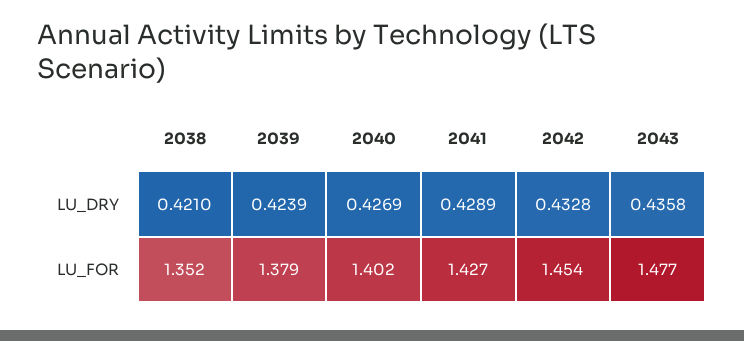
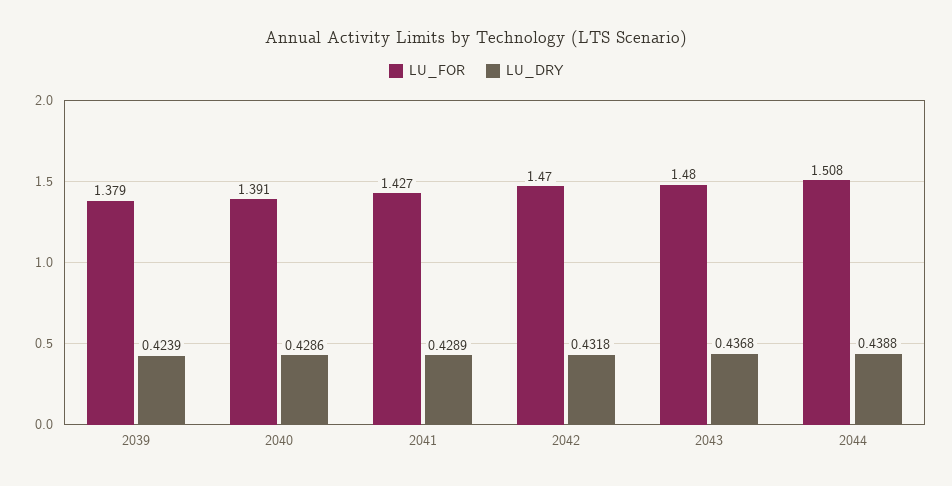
LU_DRY, 2038: 0.421 -> none
LU_DRY, 2040: 0.4269 -> 0.4286
LU_DRY, 2042: 0.4328 -> 0.4318
LU_DRY, 2043: 0.4358 -> 0.4368
LU_FOR, 2038: 1.352 -> none
LU_FOR, 2040: 1.402 -> 1.391
LU_FOR, 2042: 1.454 -> 1.47
LU_FOR, 2043: 1.477 -> 1.48
LU_FOR, 2044: none -> 1.508
LU_DRY, 2044: none -> 0.4388

